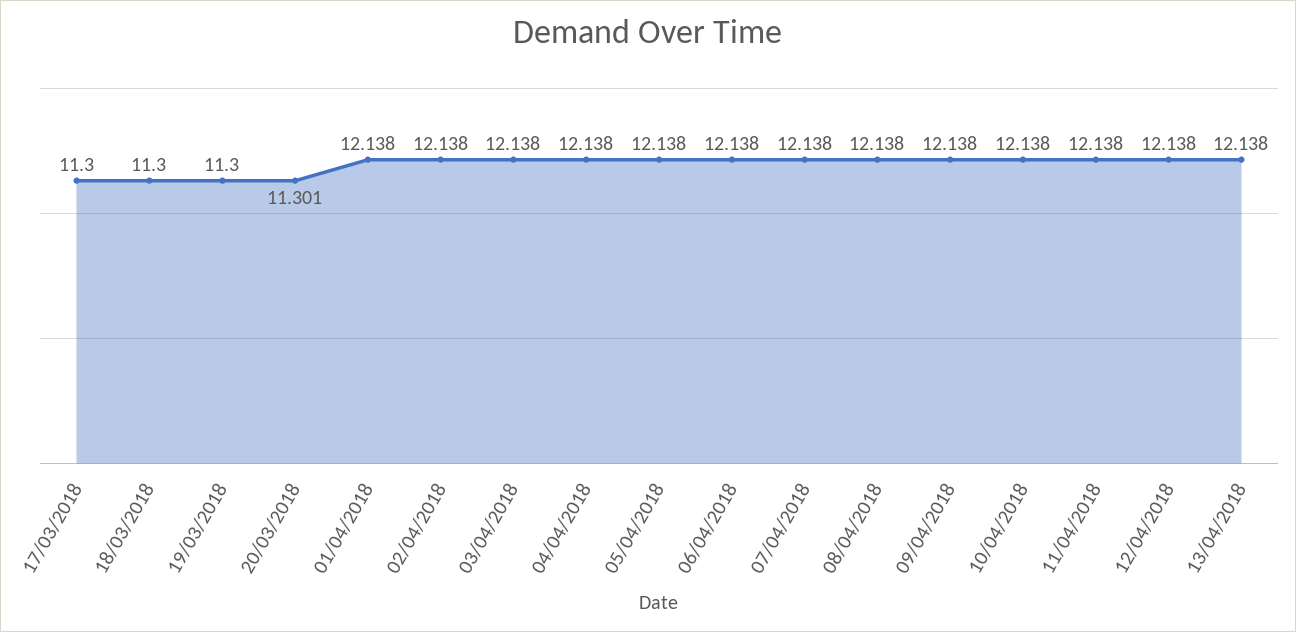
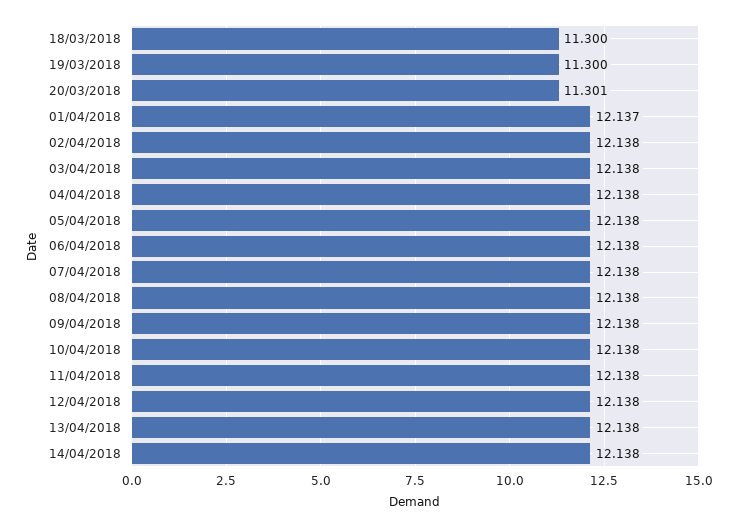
17/03/2018: 11.3 -> none
01/04/2018: 12.138 -> 12.137
14/04/2018: none -> 12.138

